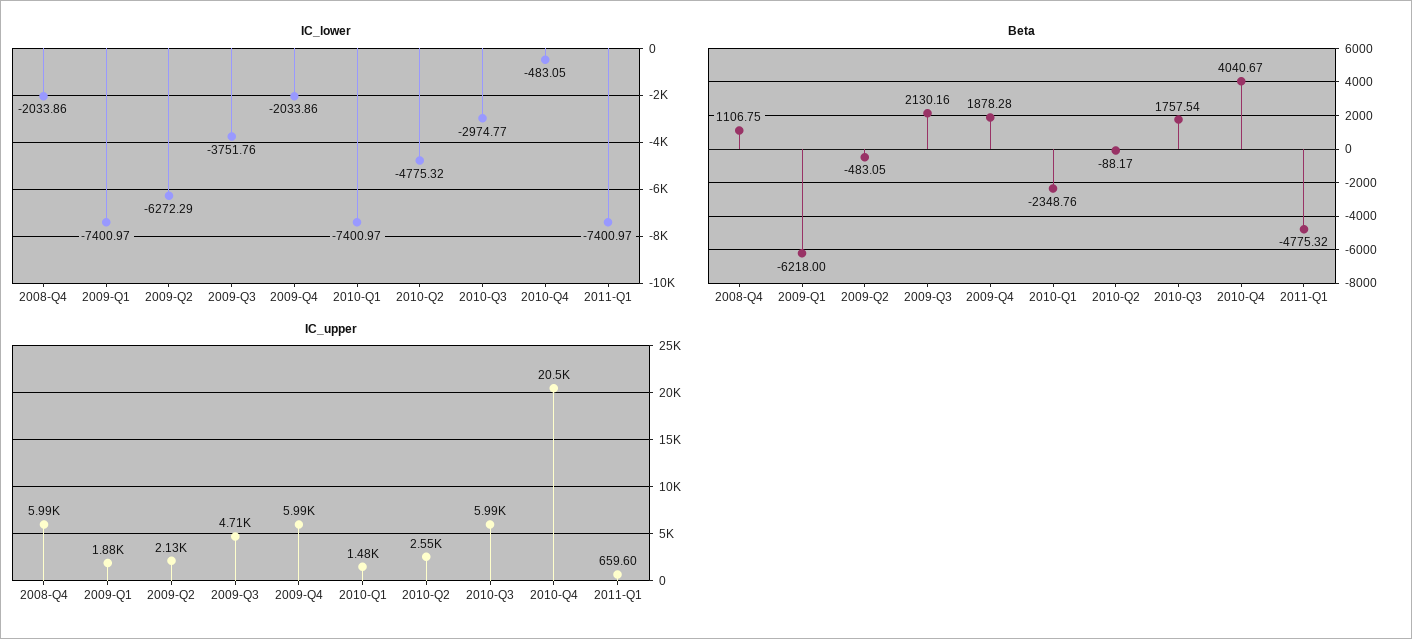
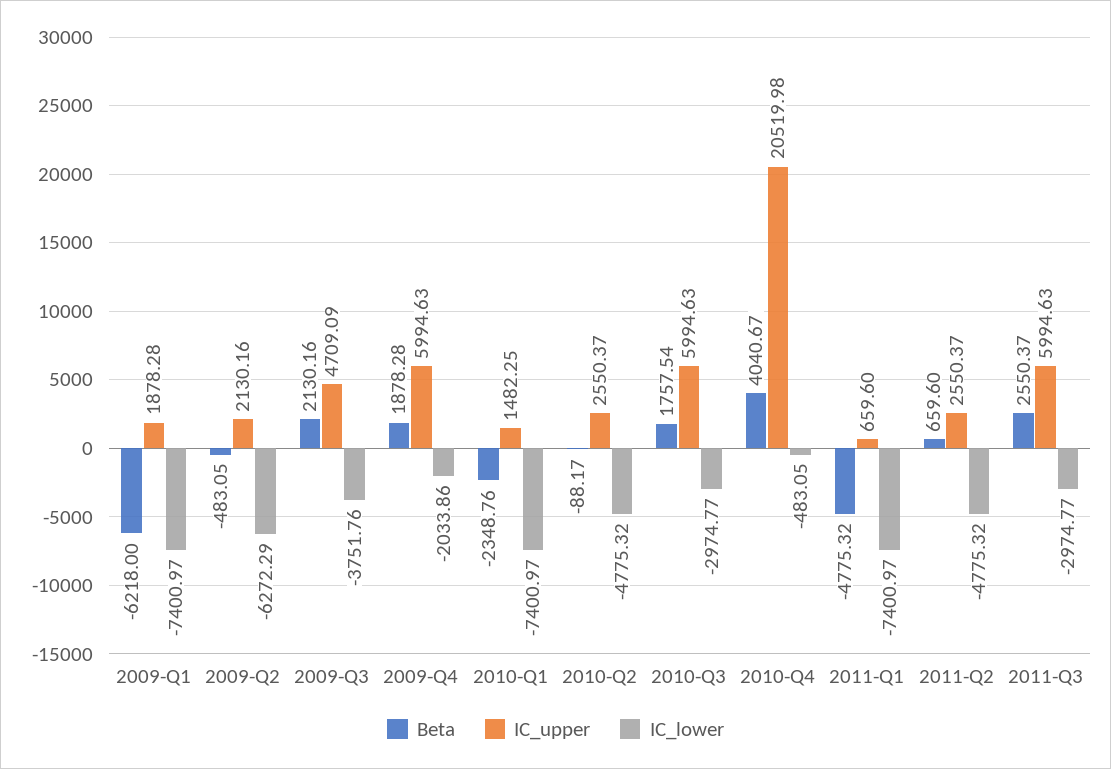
IC_lower, 2008-Q4: -2033.86 -> none
Beta, 2008-Q4: 1106.75 -> none
IC_upper, 2008-Q4: 5990 -> none
Beta, 2011-Q2: none -> 659.6
IC_upper, 2011-Q2: none -> 2550.37
IC_lower, 2011-Q2: none -> -4775.32
Beta, 2011-Q3: none -> 2550.37
IC_upper, 2011-Q3: none -> 5994.63
IC_lower, 2011-Q3: none -> -2974.77

